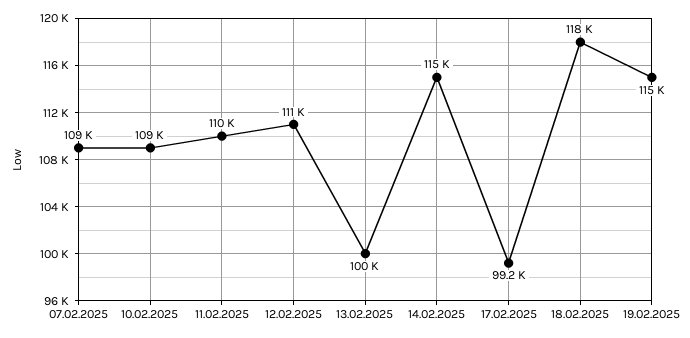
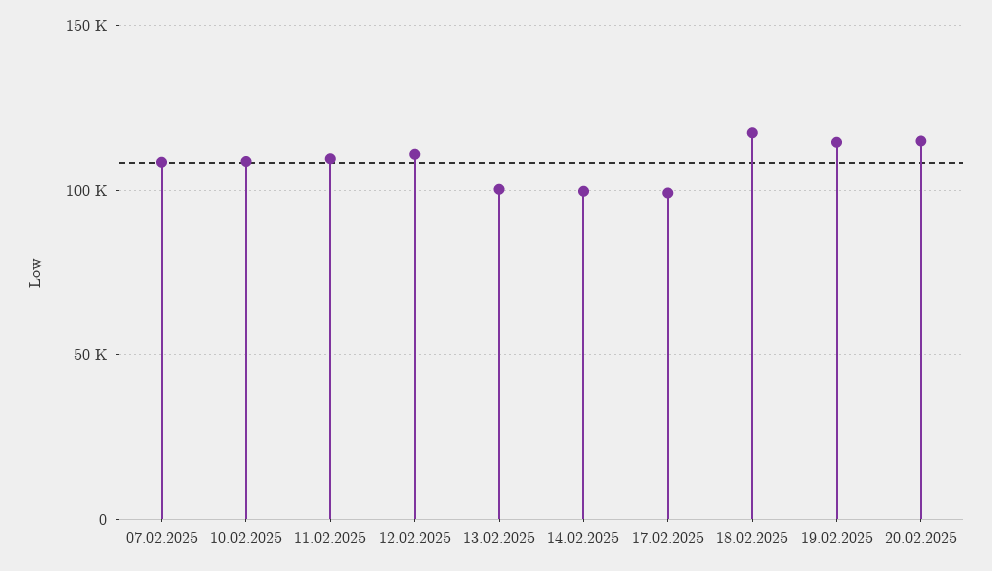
14.02.2025: 115000 -> 100000
20.02.2025: none -> 115000

